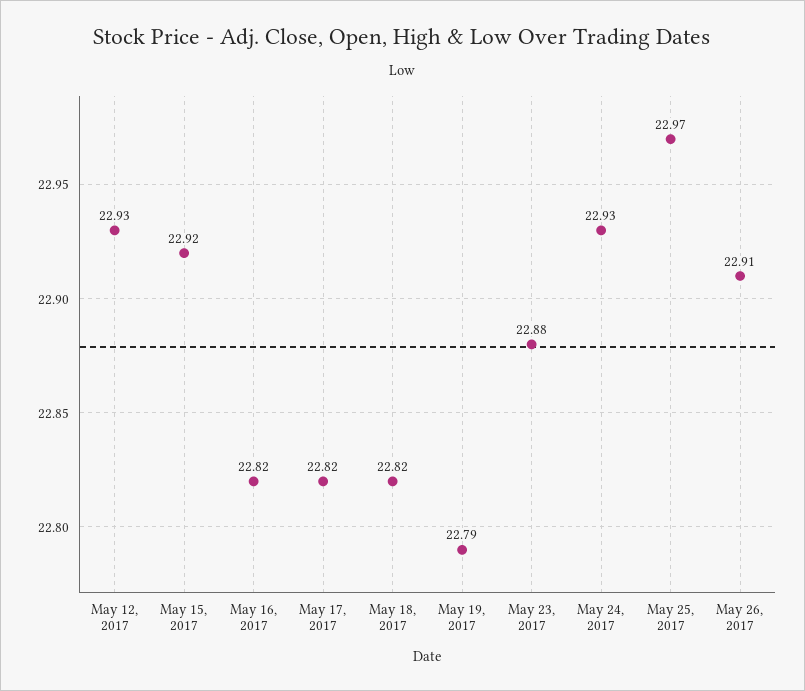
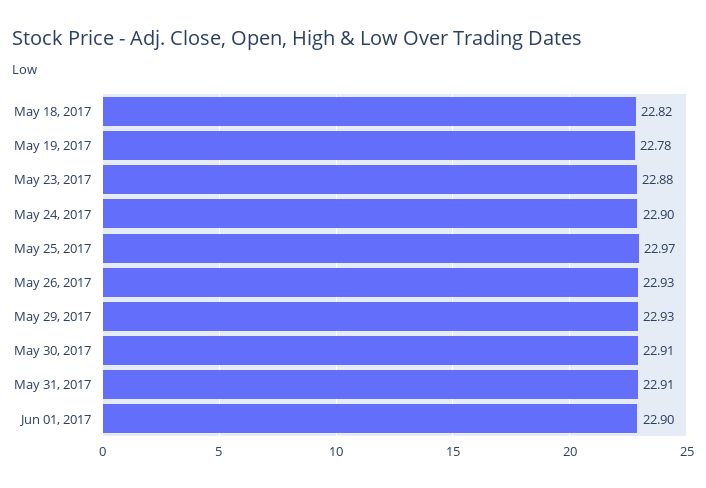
May 12, 2017: 22.93 -> none
May 15, 2017: 22.92 -> none
May 16, 2017: 22.82 -> none
May 17, 2017: 22.82 -> none
May 19, 2017: 22.79 -> 22.78
May 24, 2017: 22.93 -> 22.9
May 26, 2017: 22.91 -> 22.93
May 29, 2017: none -> 22.93
May 30, 2017: none -> 22.91
May 31, 2017: none -> 22.91
Jun 01, 2017: none -> 22.9

